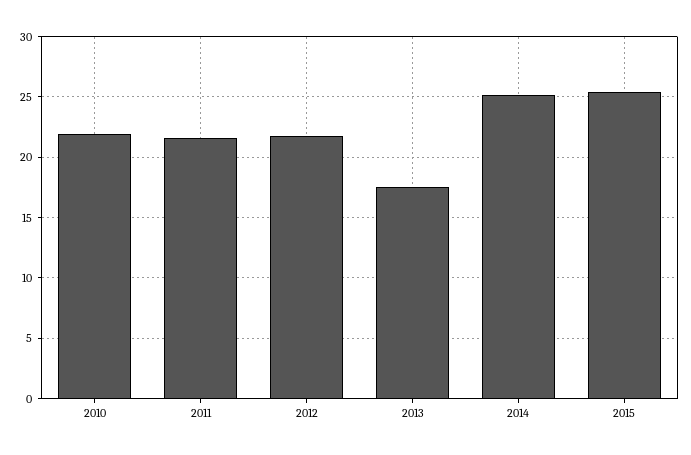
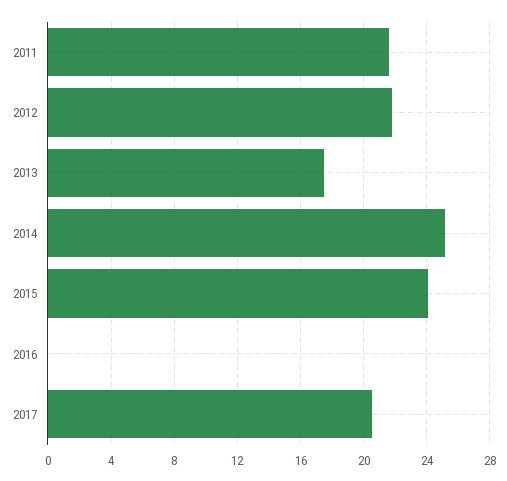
2010: 22 -> none
2015: 25.5 -> 24
2016: none -> 0
2017: none -> 20.5

